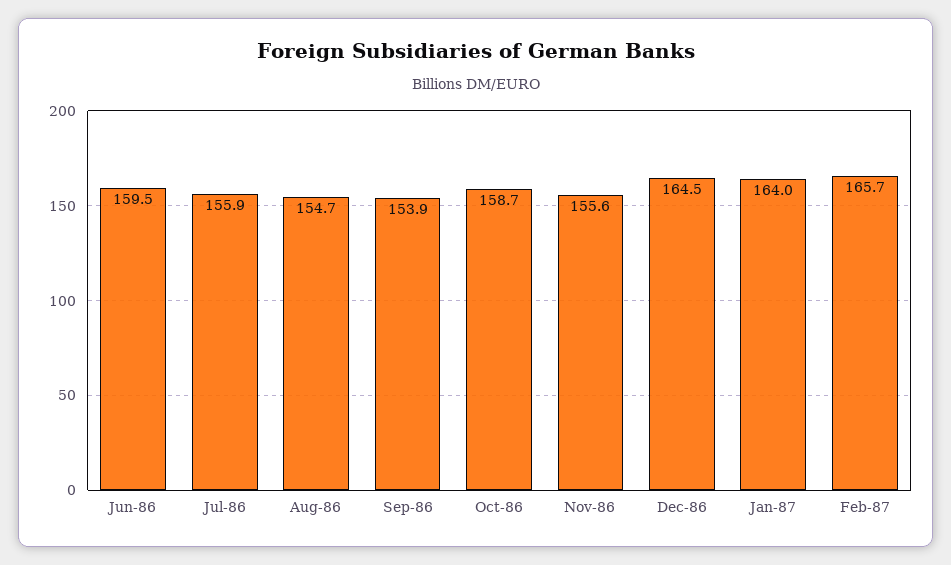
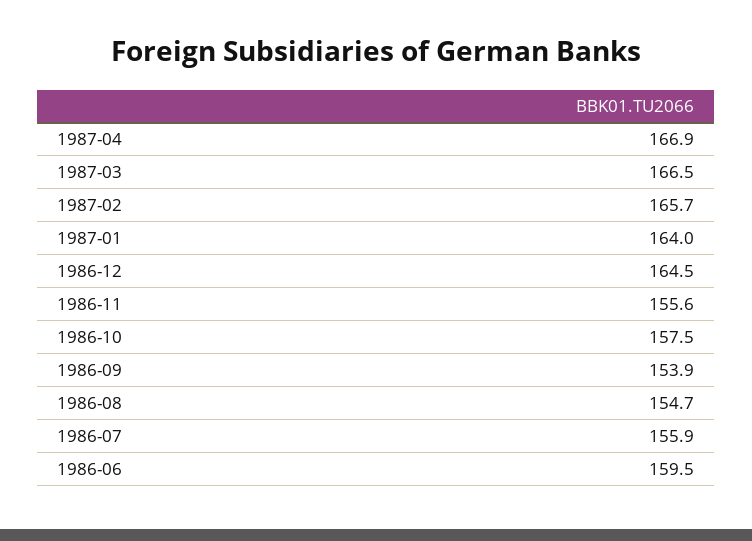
Oct-86: 158.7 -> 157.5
1987-04: none -> 166.9
1987-03: none -> 166.5

